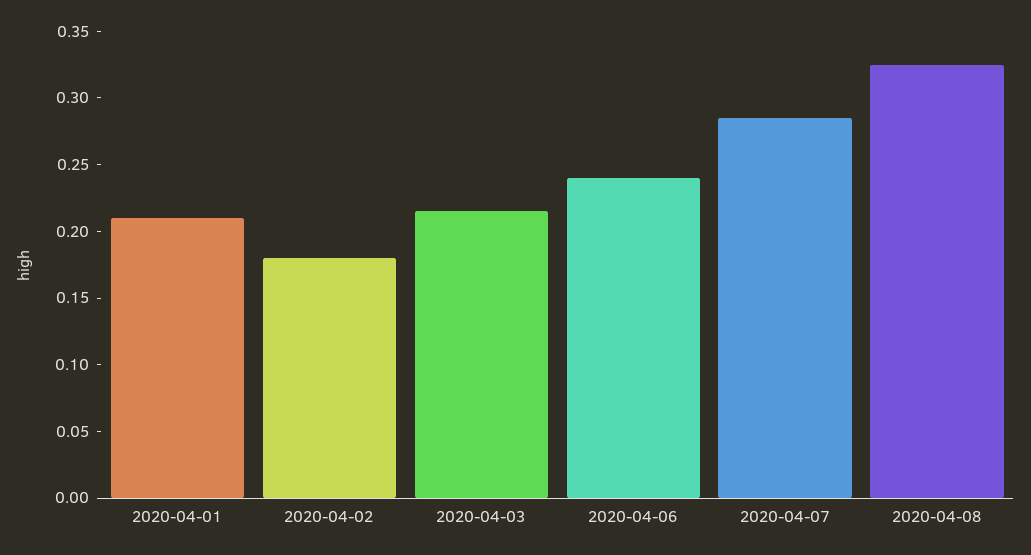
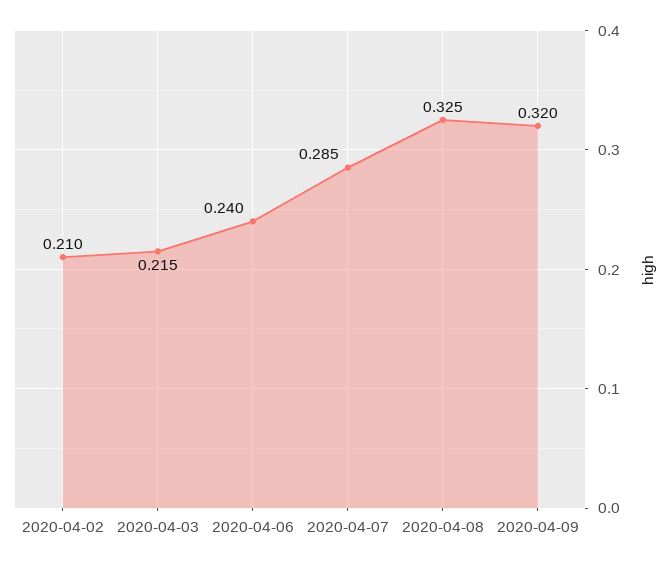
2020-04-01: 0.21 -> none
2020-04-02: 0.18 -> 0.21
2020-04-09: none -> 0.32

